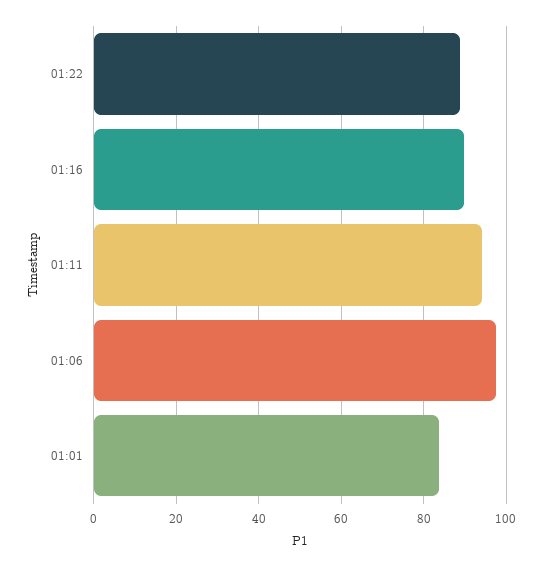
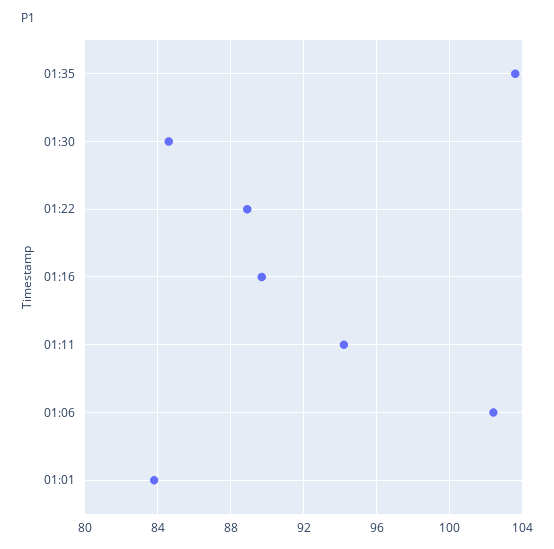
01:06: 98 -> 102.5
01:35: none -> 103.5
01:30: none -> 84.5

